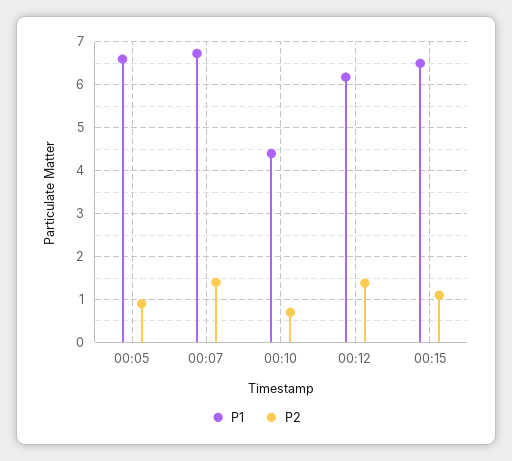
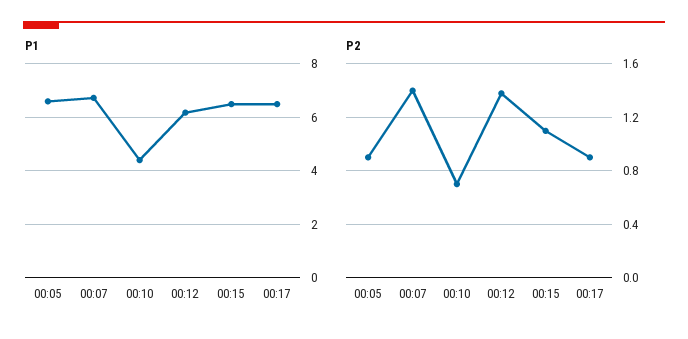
P1, 00:17: none -> 6.5
P2, 00:17: none -> 0.9

